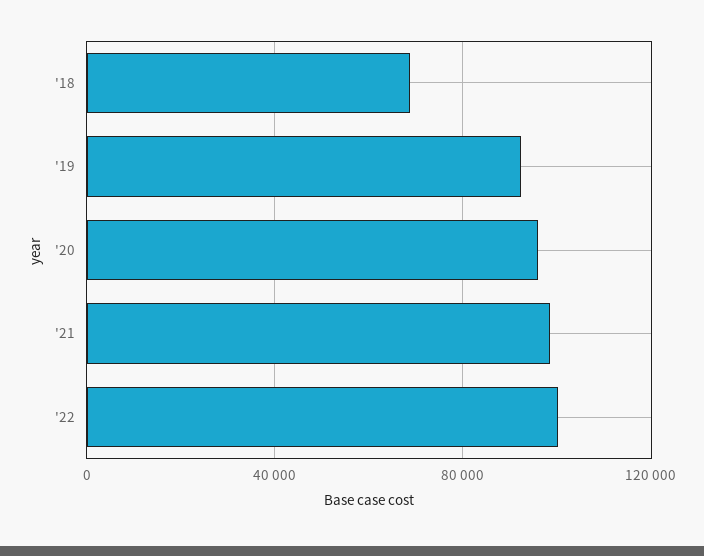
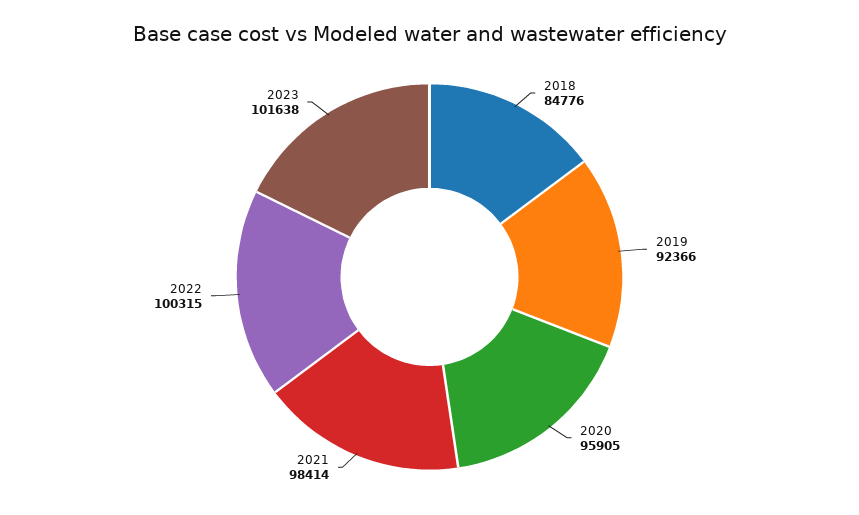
'18: 70000 -> 84776
2023: none -> 101638

